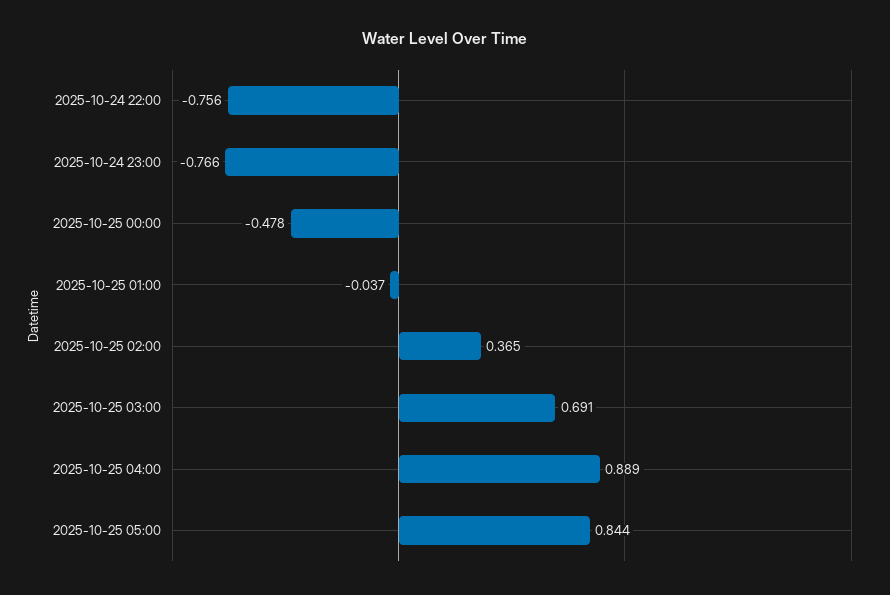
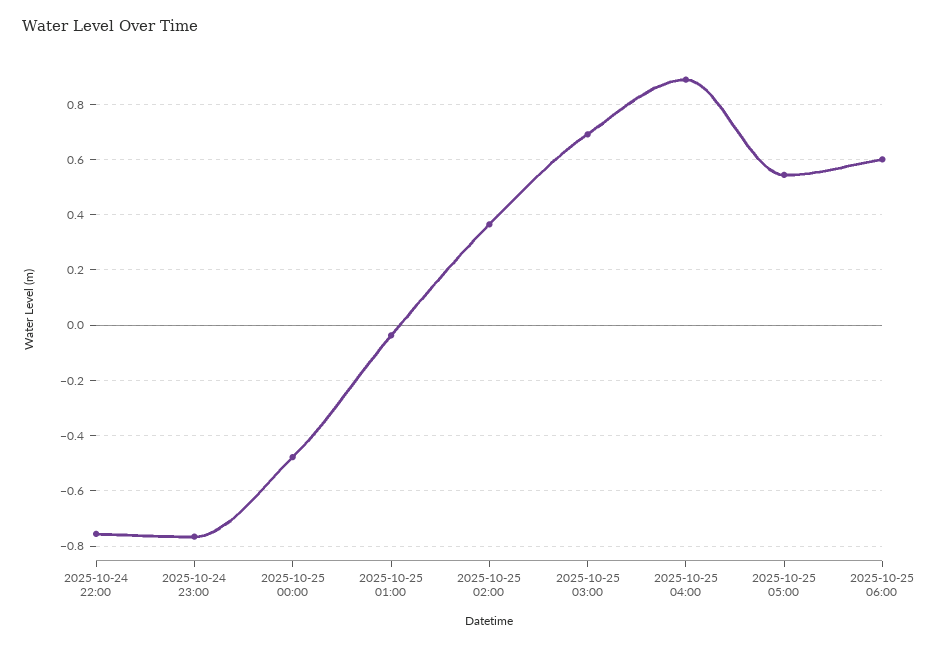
2025-10-25 05:00: 0.844 -> 0.55
2025-10-25 06:00: none -> 0.6

